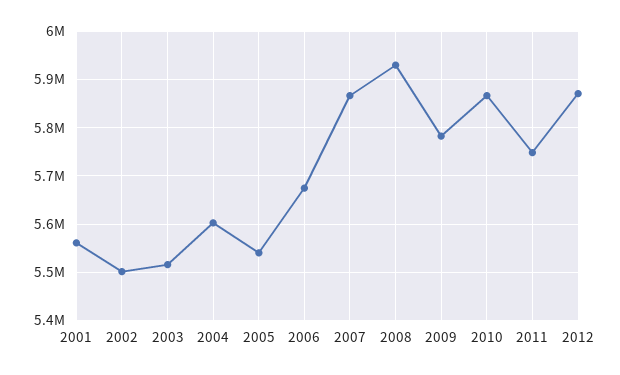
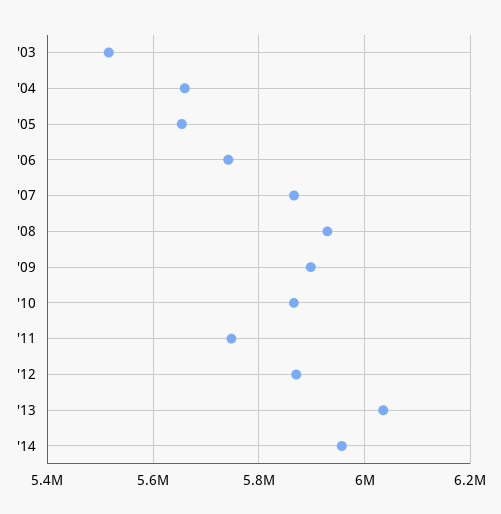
2001: 5560000 -> none
2002: 5500000 -> none
2004: 5600000 -> 5660000
2005: 5540000 -> 5660000
2006: 5680000 -> 5740000
2009: 5780000 -> 5900000
'13: none -> 6040000
'14: none -> 5960000

